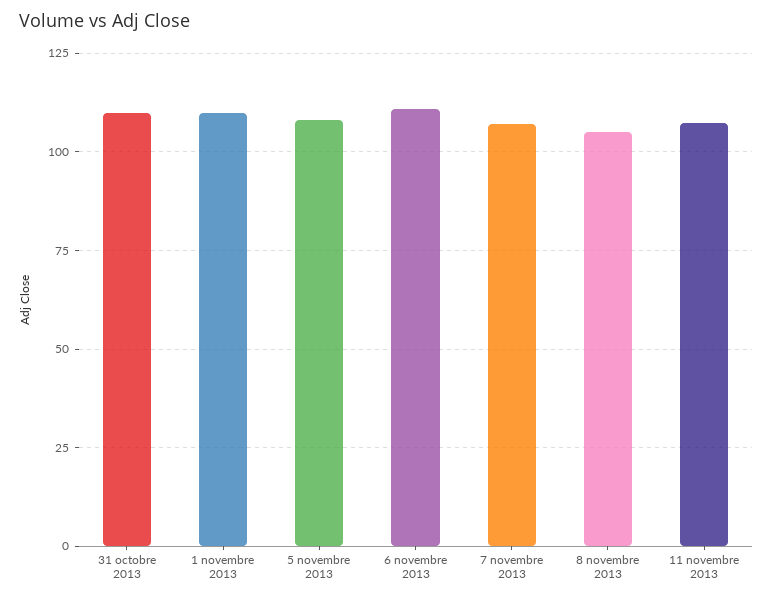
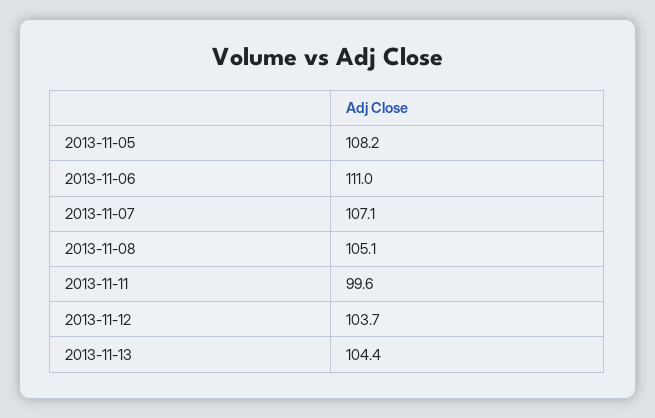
31 octobre 2013: 110 -> none
1 novembre 2013: 110 -> none
11 novembre 2013: 107.5 -> 99.6
2013-11-12: none -> 103.7
2013-11-13: none -> 104.4

